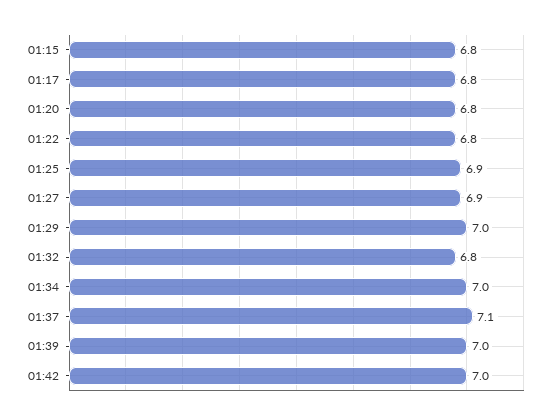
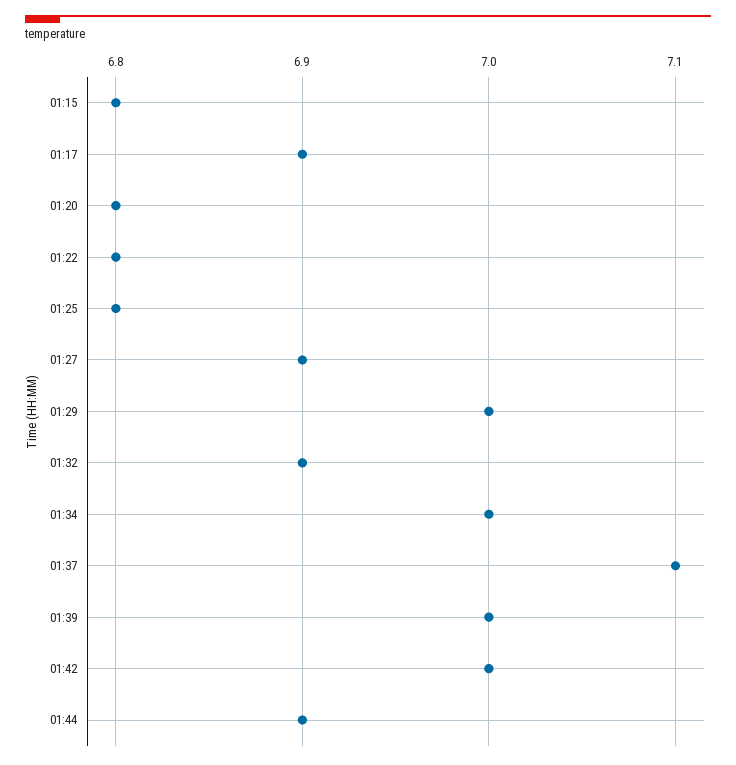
01:17: 6.8 -> 6.9
01:25: 6.9 -> 6.8
01:32: 6.8 -> 6.9
01:44: none -> 6.9

